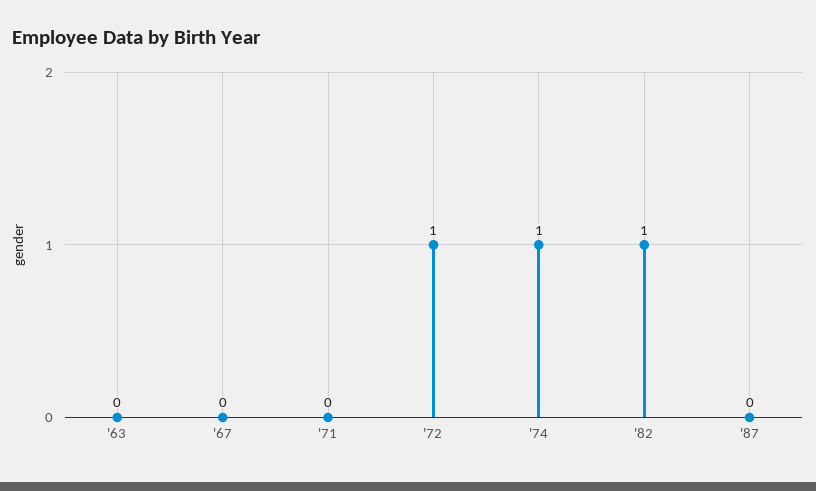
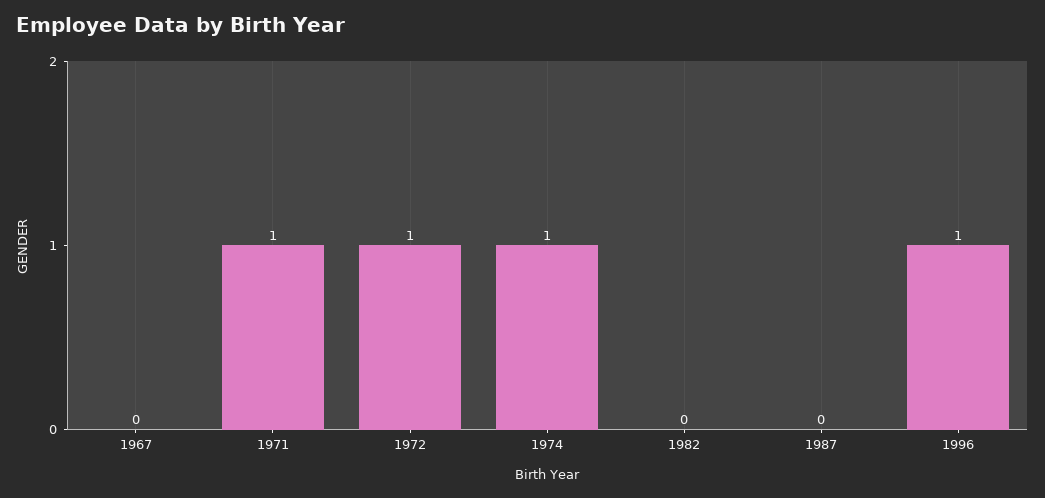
'63: 0 -> none
'71: 0 -> 1
'82: 1 -> 0
1996: none -> 1

